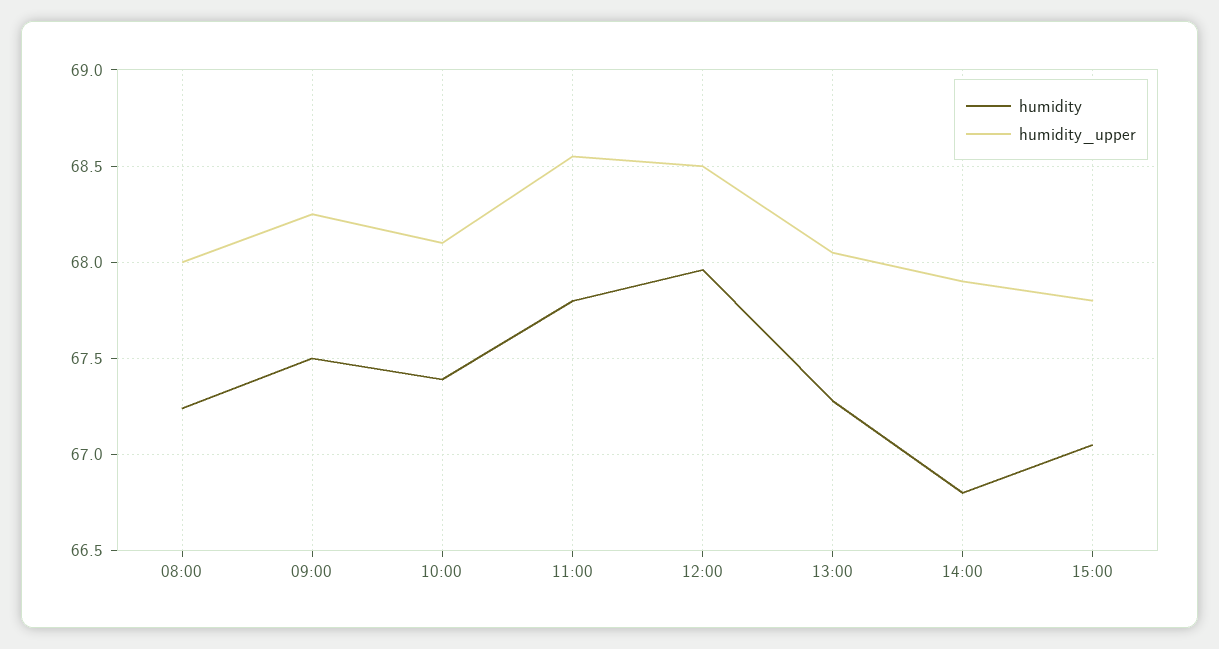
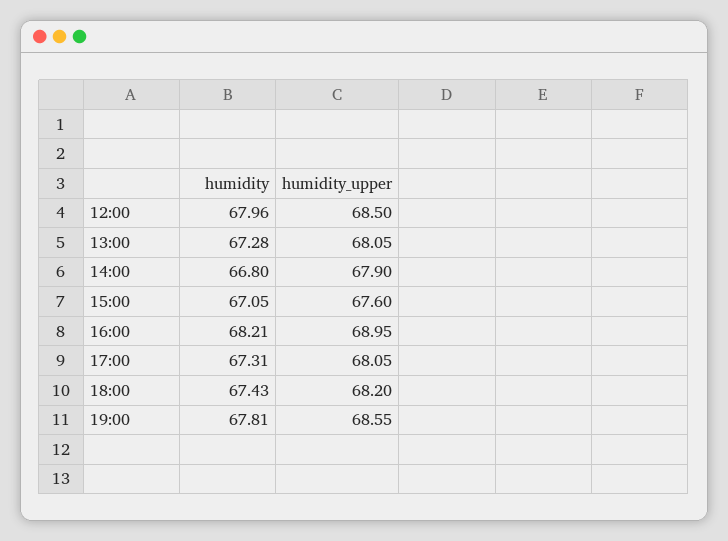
humidity, 08:00: 67.25 -> none
humidity_upper, 08:00: 68 -> none
humidity, 09:00: 67.5 -> none
humidity_upper, 09:00: 68.25 -> none
humidity, 10:00: 67.4 -> none
humidity_upper, 10:00: 68.1 -> none
humidity, 11:00: 67.8 -> none
humidity_upper, 11:00: 68.55 -> none
humidity_upper, 15:00: 67.8 -> 67.6
humidity, 16:00: none -> 68.21
humidity_upper, 16:00: none -> 68.95
humidity, 17:00: none -> 67.31
humidity_upper, 17:00: none -> 68.05
humidity, 18:00: none -> 67.43
humidity_upper, 18:00: none -> 68.2
humidity, 19:00: none -> 67.81
humidity_upper, 19:00: none -> 68.55

